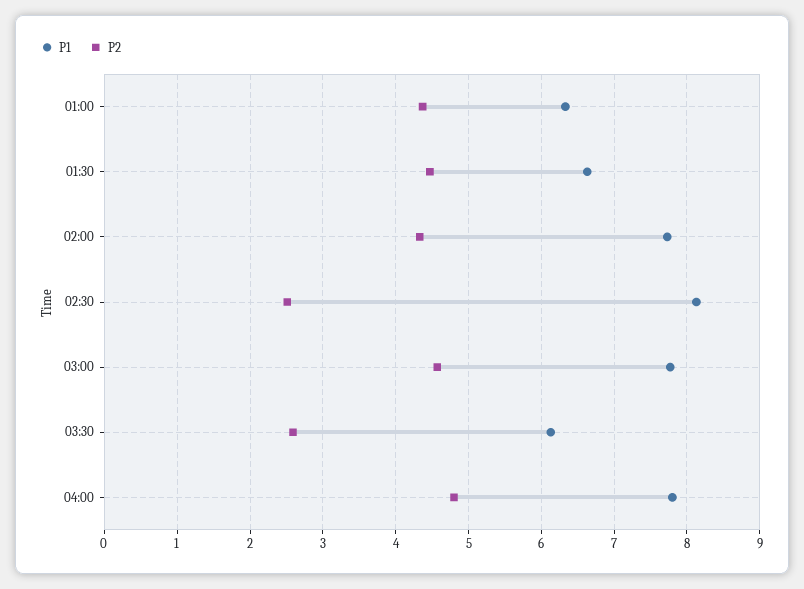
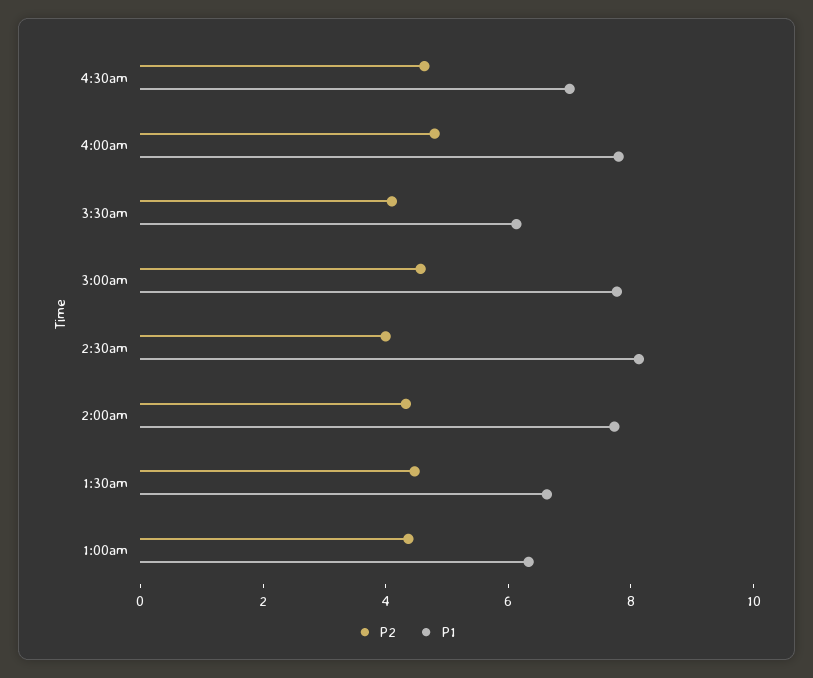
P2, 02:30: 2.5 -> 4
P2, 03:30: 2.6 -> 4
P2, 4:30am: none -> 4.5
P1, 4:30am: none -> 7

